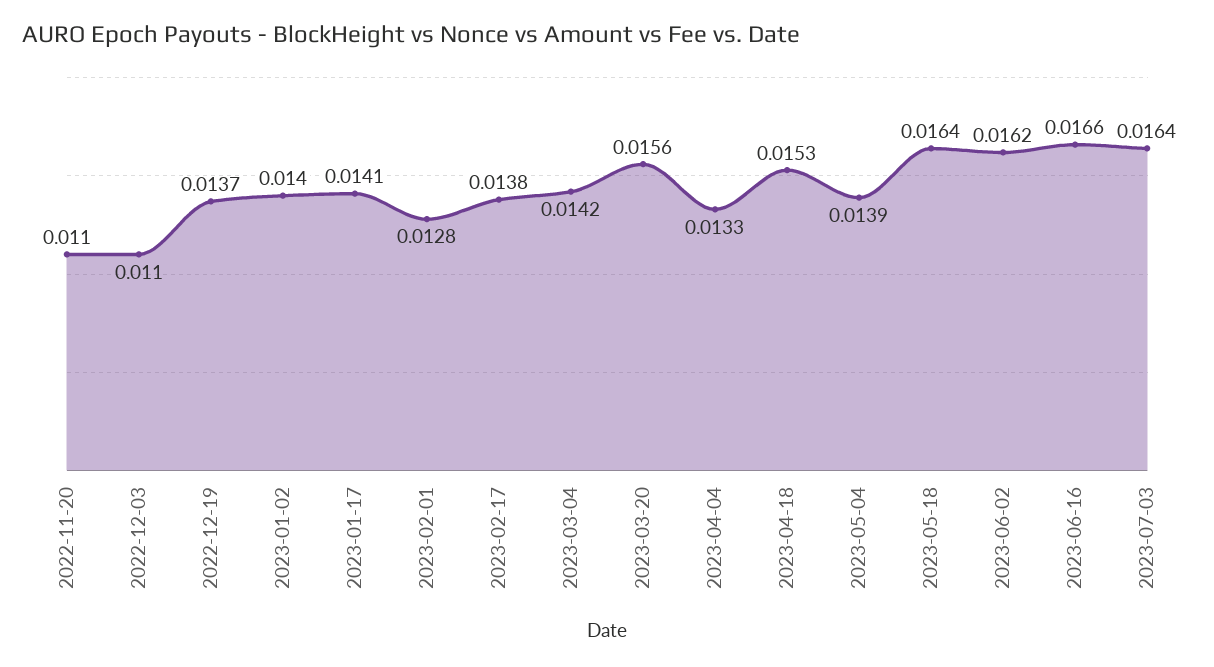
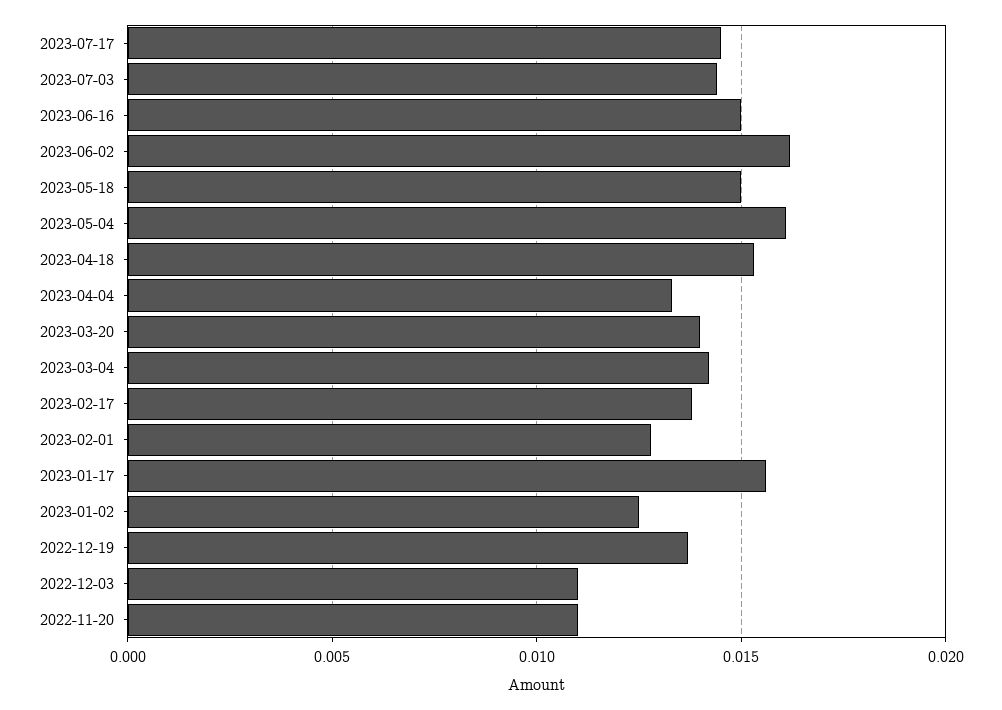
2023-01-02: 0.014 -> 0.0125
2023-01-17: 0.0141 -> 0.0155
2023-03-20: 0.0156 -> 0.014
2023-05-04: 0.0139 -> 0.016
2023-05-18: 0.0164 -> 0.015
2023-06-16: 0.0166 -> 0.015
2023-07-03: 0.0164 -> 0.0145
2023-07-17: none -> 0.0145

